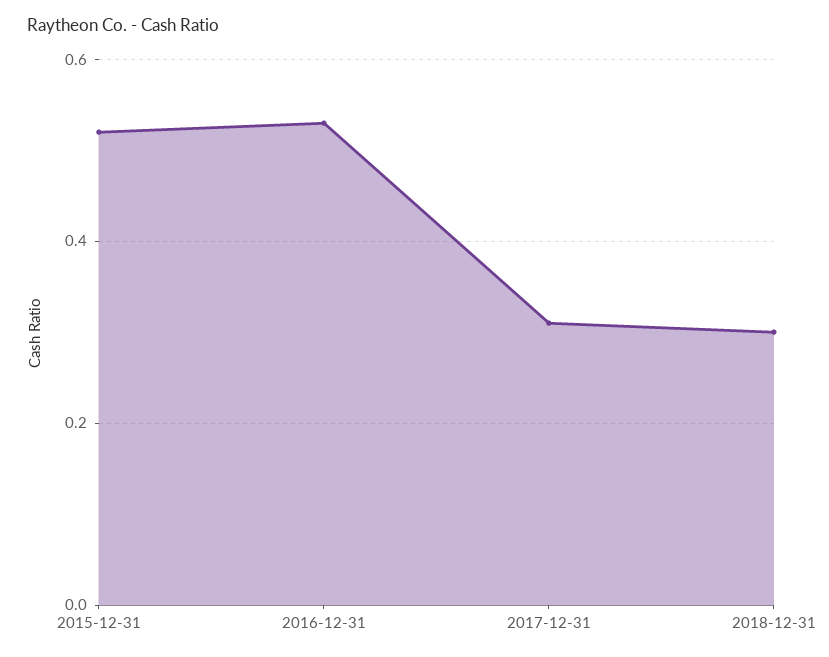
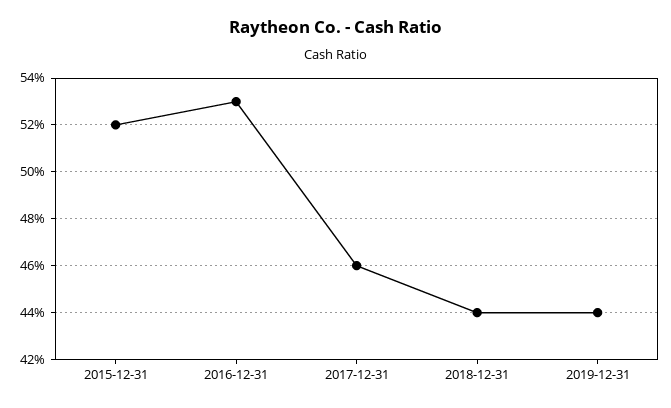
2017-12-31: 0.3 -> 0.46
2018-12-31: 0.3 -> 0.44
2019-12-31: none -> 0.44

